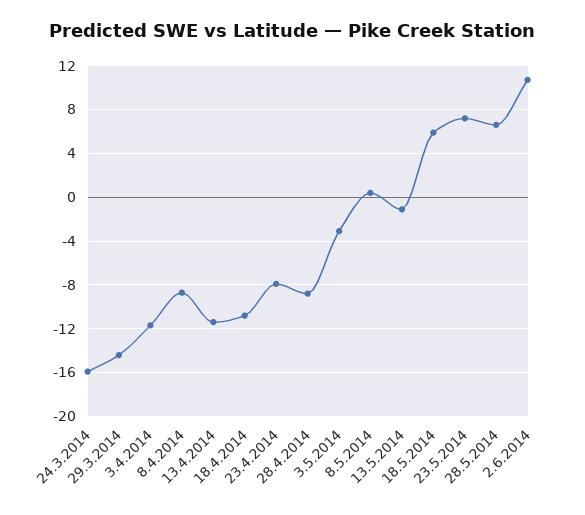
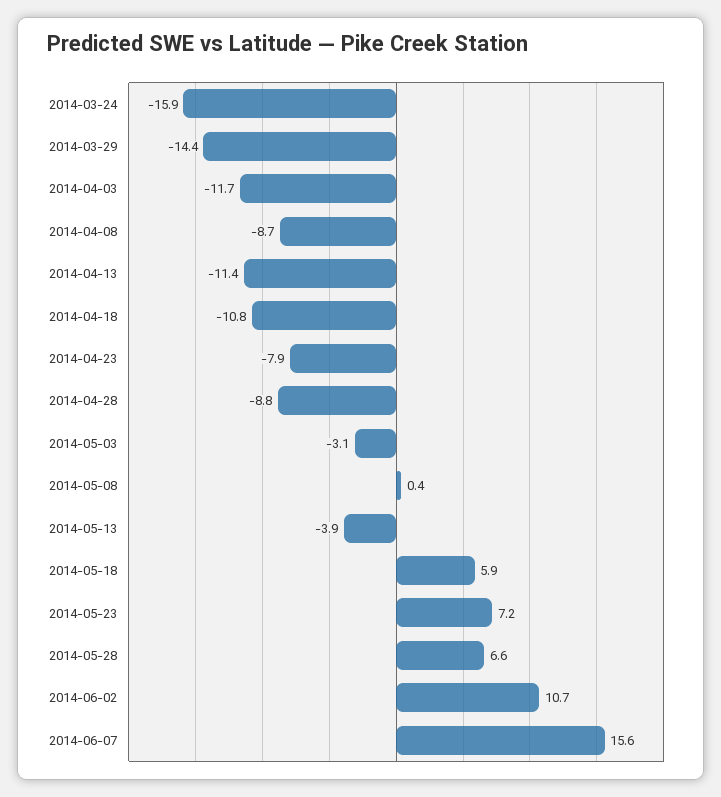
13.5.2014: -1 -> -3.9
2014-06-07: none -> 15.6

